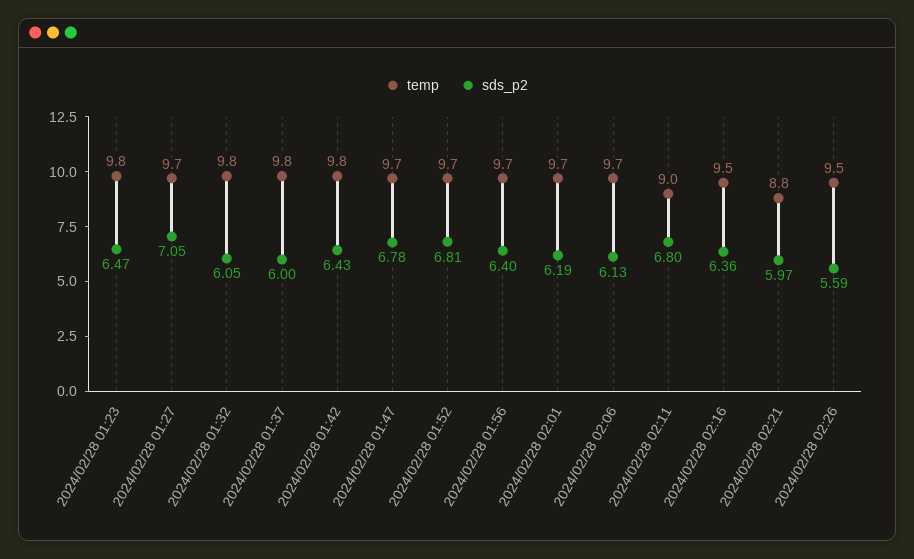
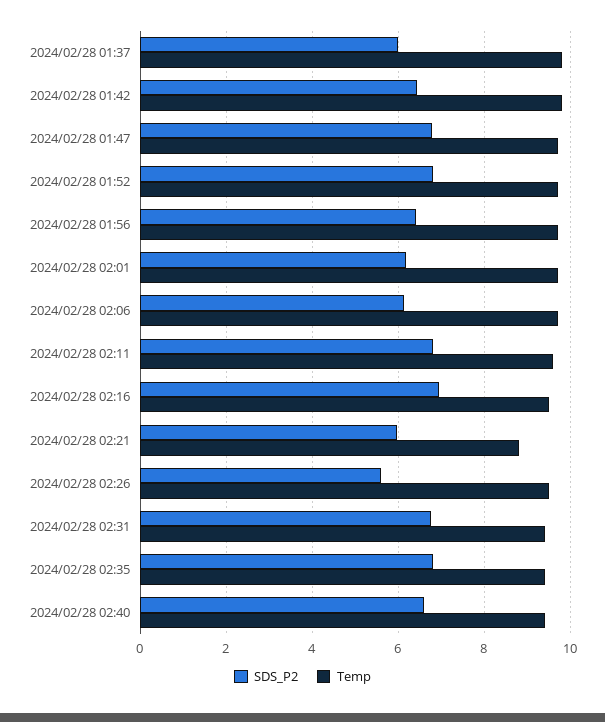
temp, 2024/02/28 01:23: 9.8 -> none
sds_p2, 2024/02/28 01:23: 6.47 -> none
temp, 2024/02/28 01:27: 9.7 -> none
sds_p2, 2024/02/28 01:27: 7.05 -> none
temp, 2024/02/28 01:32: 9.8 -> none
sds_p2, 2024/02/28 01:32: 6.05 -> none
temp, 2024/02/28 02:11: 9 -> 9.6
sds_p2, 2024/02/28 02:16: 6.36 -> 7
sds_p2, 2024/02/28 02:31: none -> 6.8
temp, 2024/02/28 02:31: none -> 9.4
sds_p2, 2024/02/28 02:35: none -> 6.8
temp, 2024/02/28 02:35: none -> 9.4
sds_p2, 2024/02/28 02:40: none -> 6.6
temp, 2024/02/28 02:40: none -> 9.4

